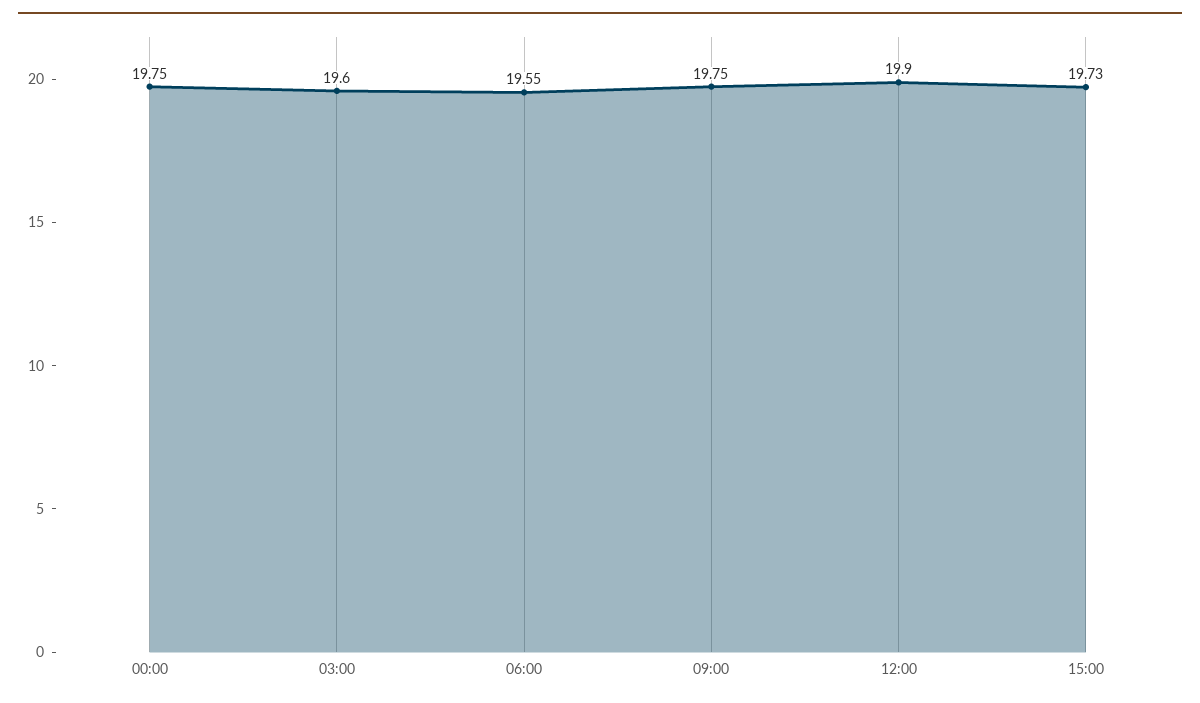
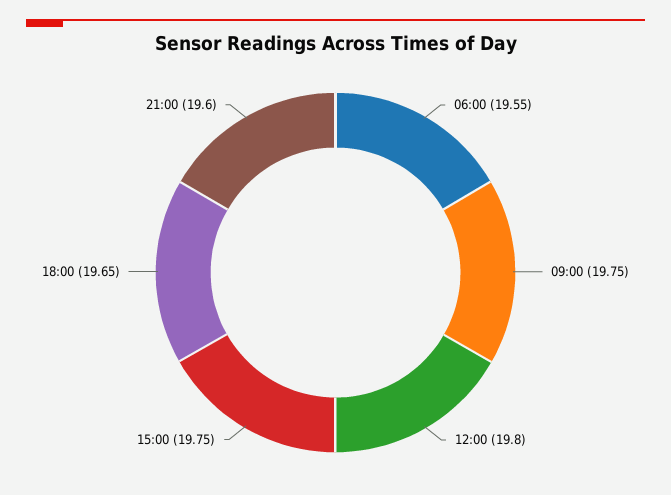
00:00: 19.75 -> none
03:00: 19.6 -> none
12:00: 19.9 -> 19.8
15:00: 19.73 -> 19.75
18:00: none -> 19.65
21:00: none -> 19.6

